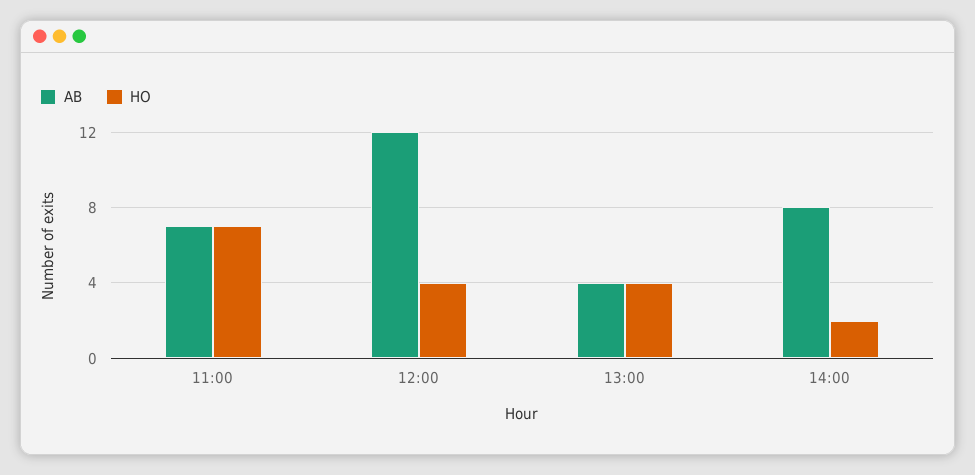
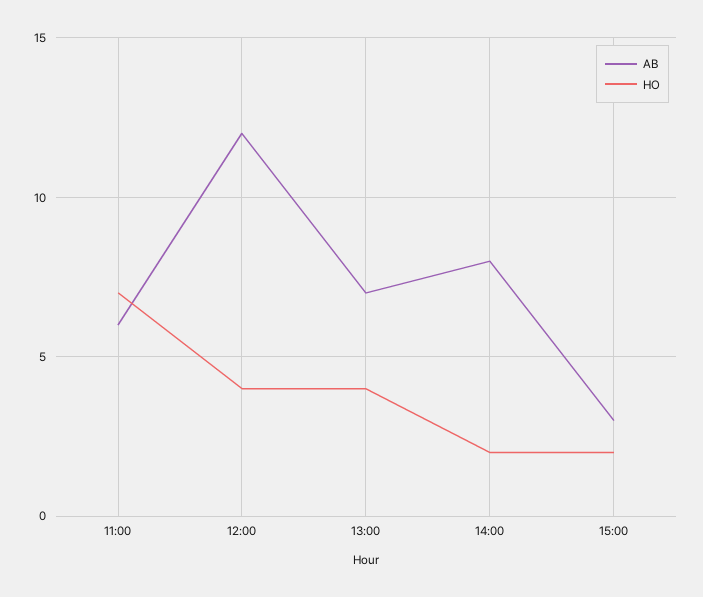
AB, 11:00: 7 -> 6
AB, 13:00: 4 -> 7
AB, 15:00: none -> 3
HO, 15:00: none -> 2

